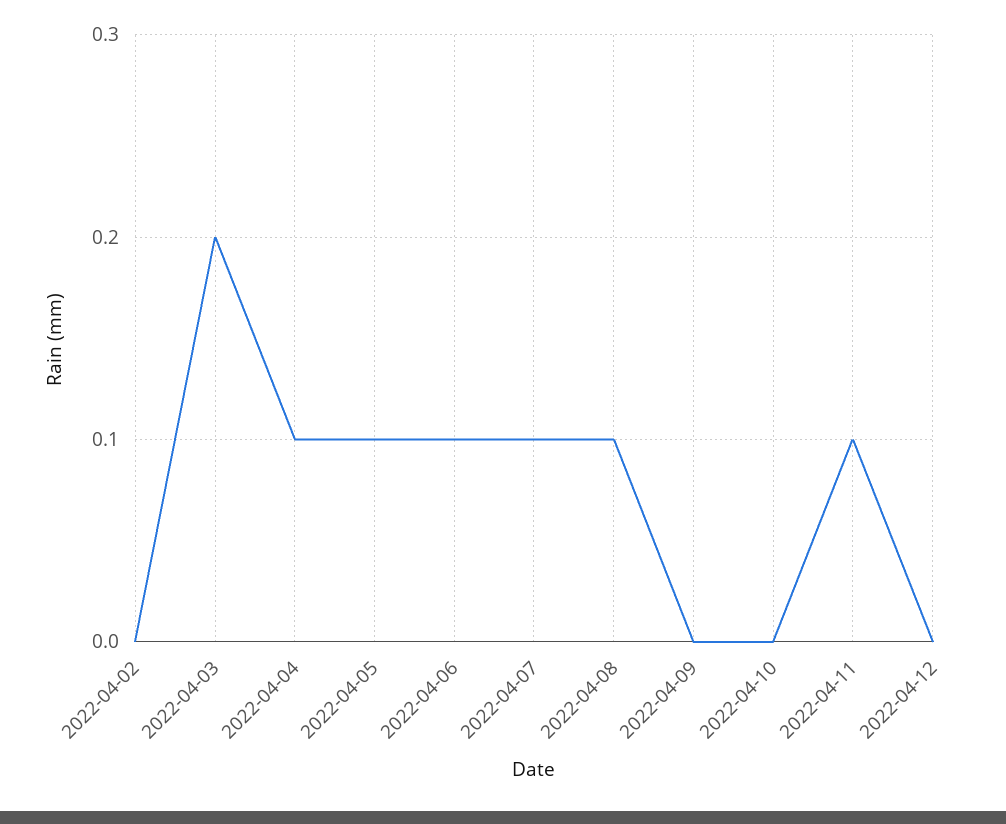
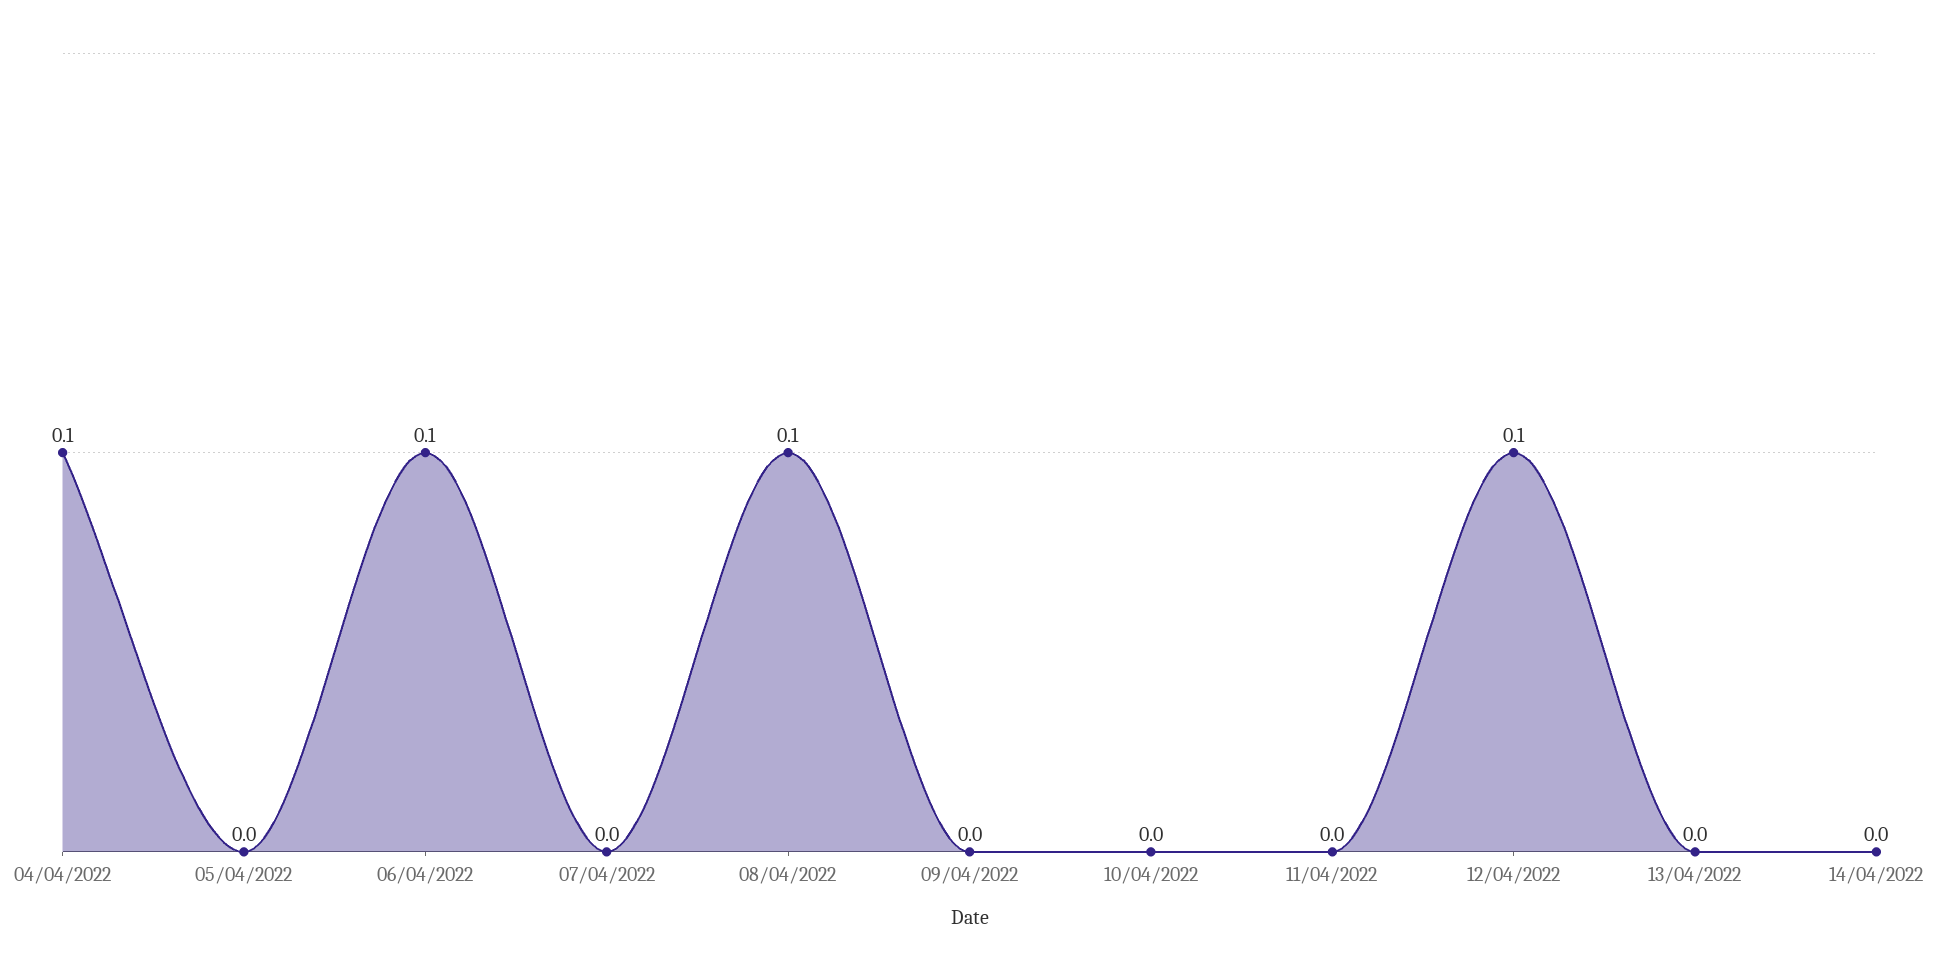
2022-04-02: 0 -> none
2022-04-03: 0.2 -> none
2022-04-05: 0.1 -> 0
2022-04-07: 0.1 -> 0
2022-04-11: 0.1 -> 0
2022-04-12: 0 -> 0.1
13/04/2022: none -> 0
14/04/2022: none -> 0

